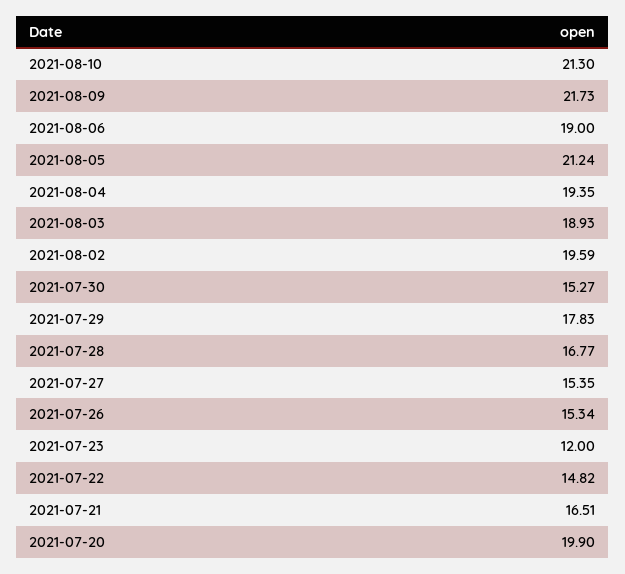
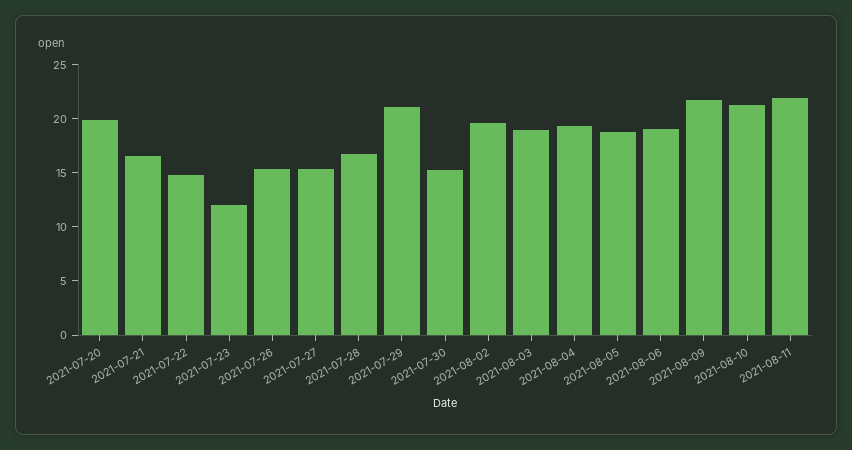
2021-08-05: 21.24 -> 19
2021-07-29: 17.83 -> 21
2021-08-11: none -> 22

